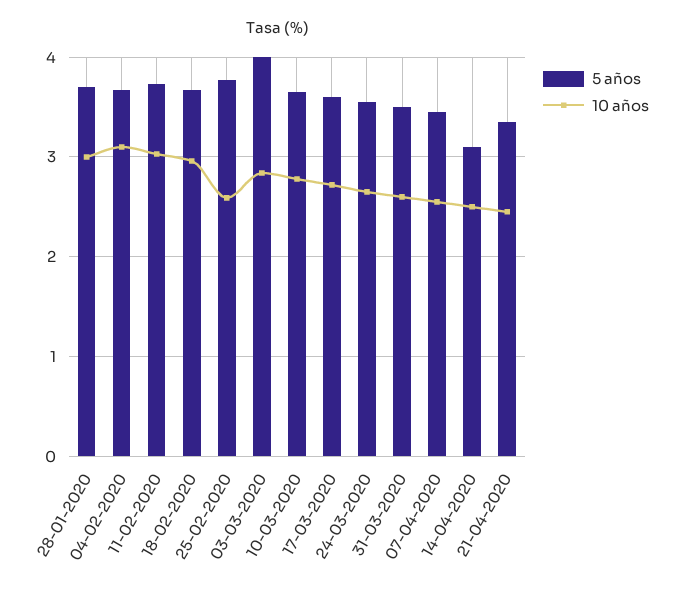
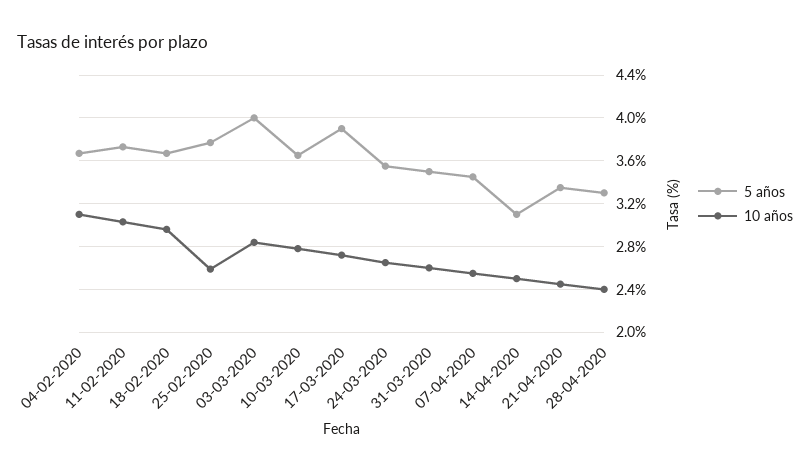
5 años, 28-01-2020: 3.7 -> none
10 años, 28-01-2020: 3 -> none
5 años, 17-03-2020: 3.6 -> 3.9
5 años, 28-04-2020: none -> 3.3
10 años, 28-04-2020: none -> 2.4

